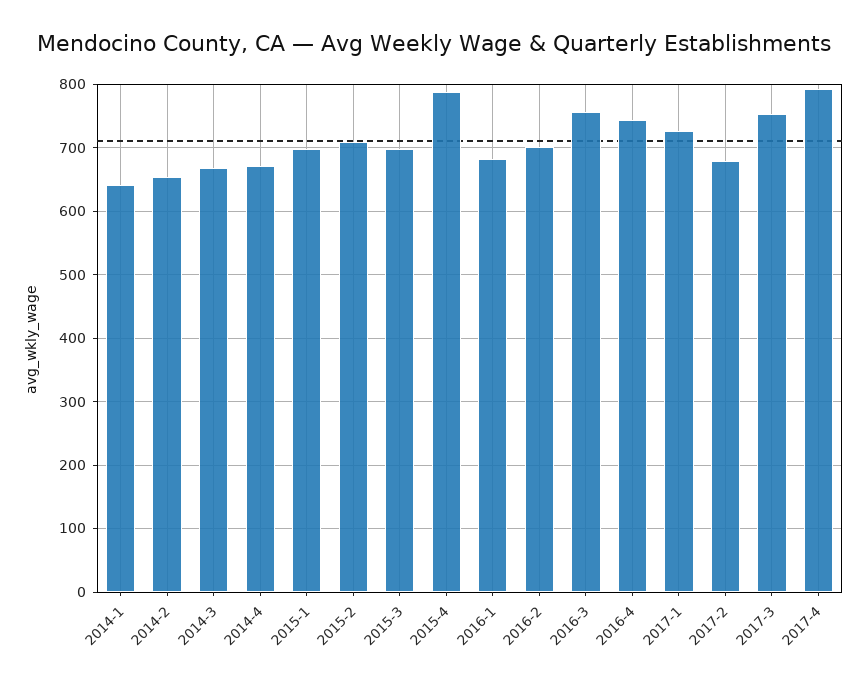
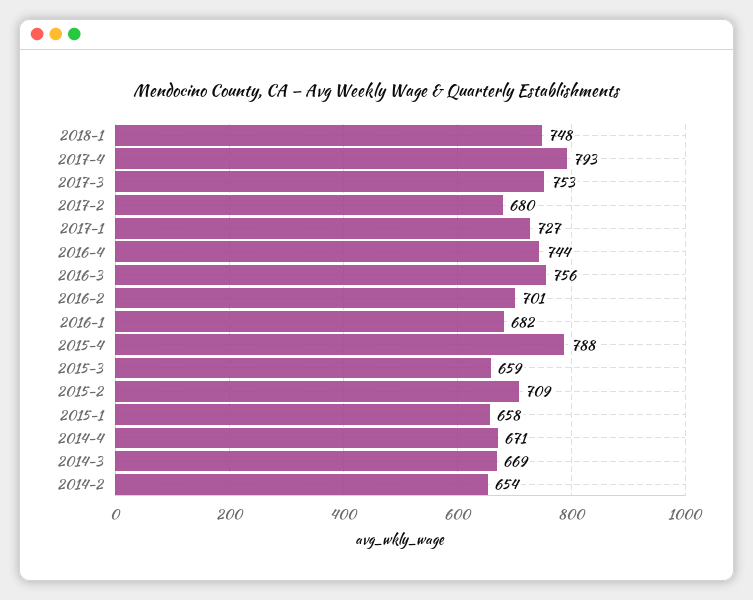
2014-1: 640 -> none
2015-1: 700 -> 658
2015-3: 700 -> 659
2018-1: none -> 748

